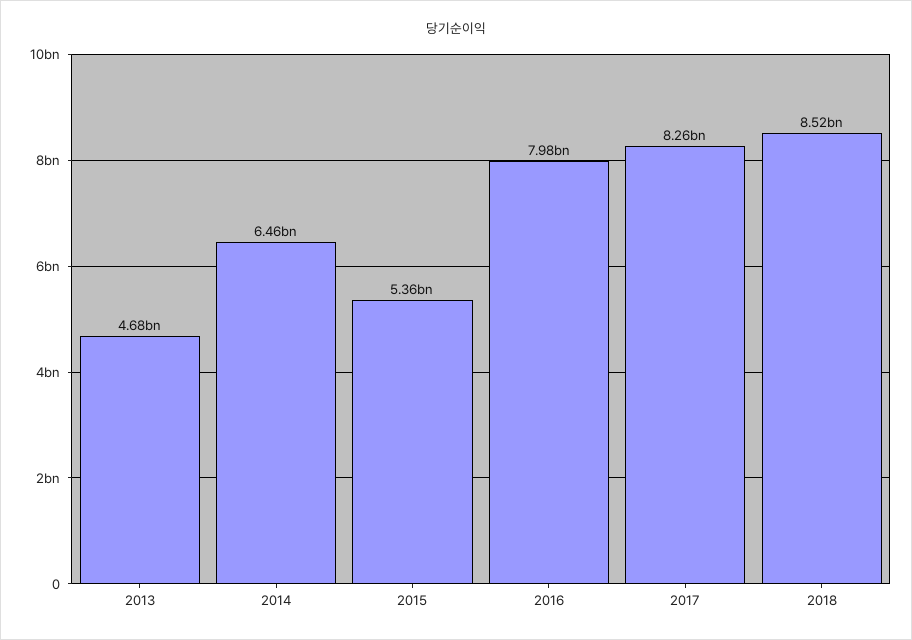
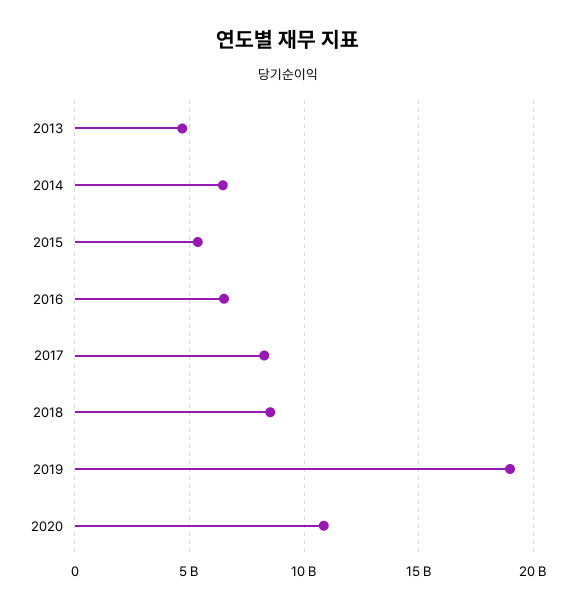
2016: 7980000000 -> 6500000000
2019: none -> 19000000000
2020: none -> 11000000000

